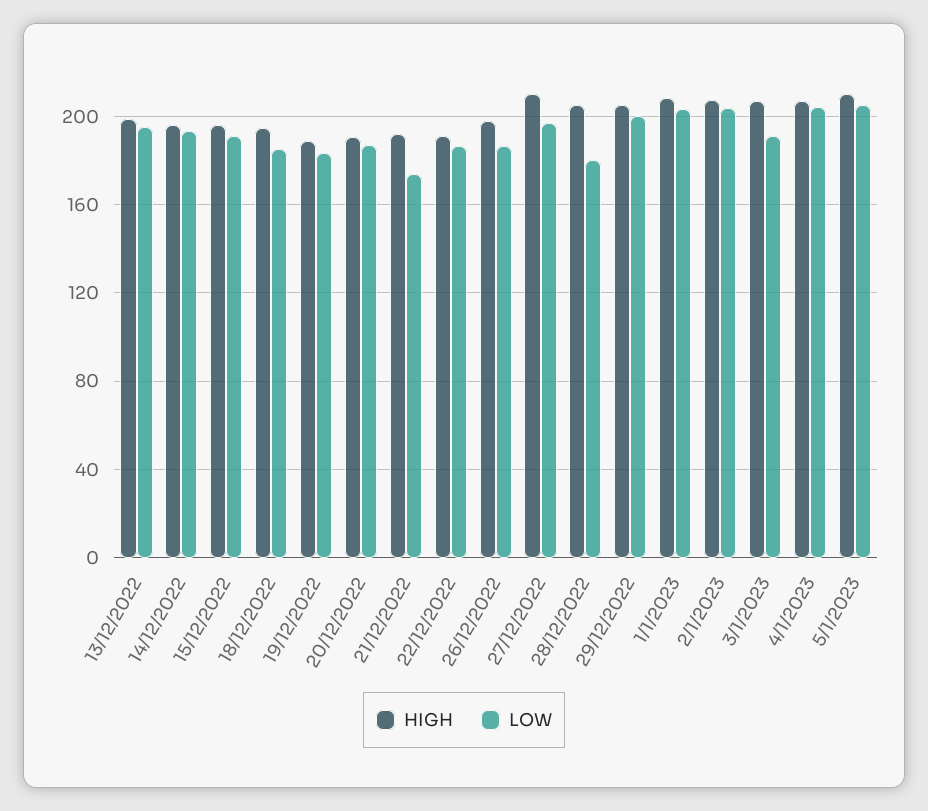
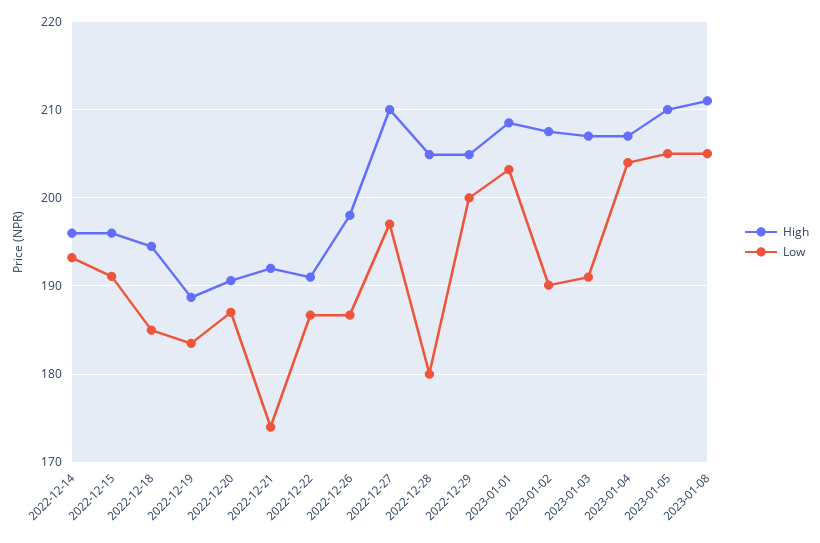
HIGH, 13/12/2022: 200 -> none
LOW, 13/12/2022: 195 -> none
LOW, 2/1/2023: 205 -> 190
HIGH, 2023-01-08: none -> 211
LOW, 2023-01-08: none -> 205

